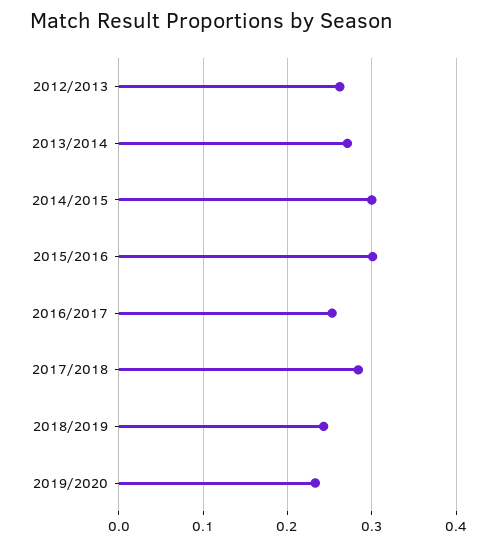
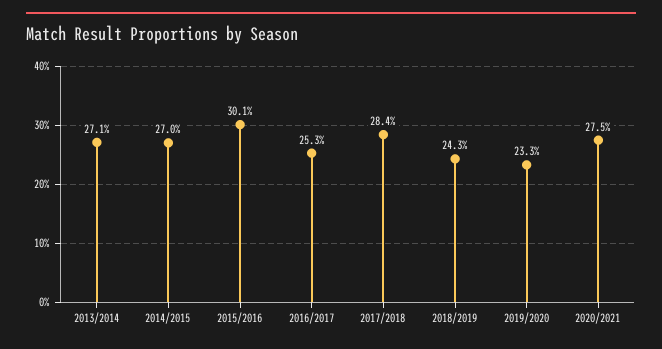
2012/2013: 0.26 -> none
2014/2015: 0.3 -> 0.27
2020/2021: none -> 0.275

